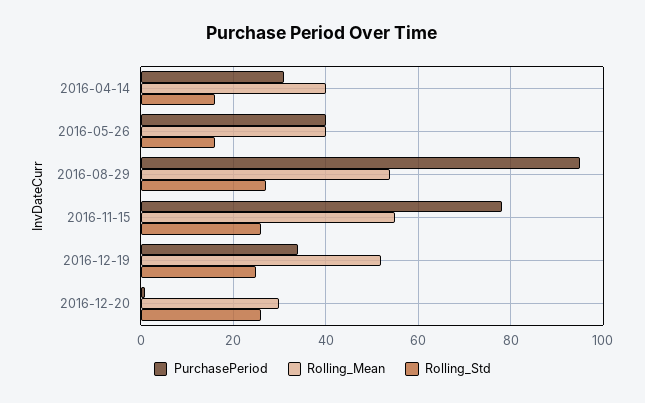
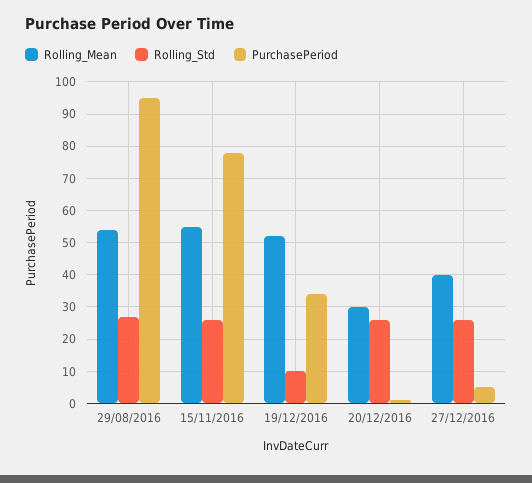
PurchasePeriod, 2016-04-14: 30 -> none
Rolling_Mean, 2016-04-14: 40 -> none
Rolling_Std, 2016-04-14: 15 -> none
PurchasePeriod, 2016-05-26: 40 -> none
Rolling_Mean, 2016-05-26: 40 -> none
Rolling_Std, 2016-05-26: 15 -> none
Rolling_Std, 2016-12-19: 25 -> 10
Rolling_Mean, 27/12/2016: none -> 40
Rolling_Std, 27/12/2016: none -> 25
PurchasePeriod, 27/12/2016: none -> 5

